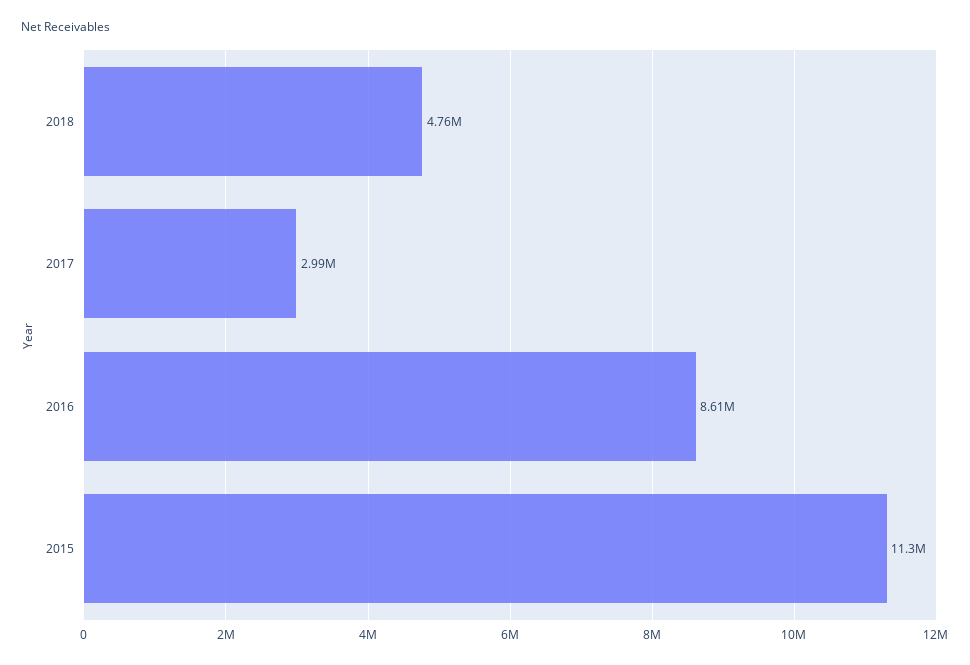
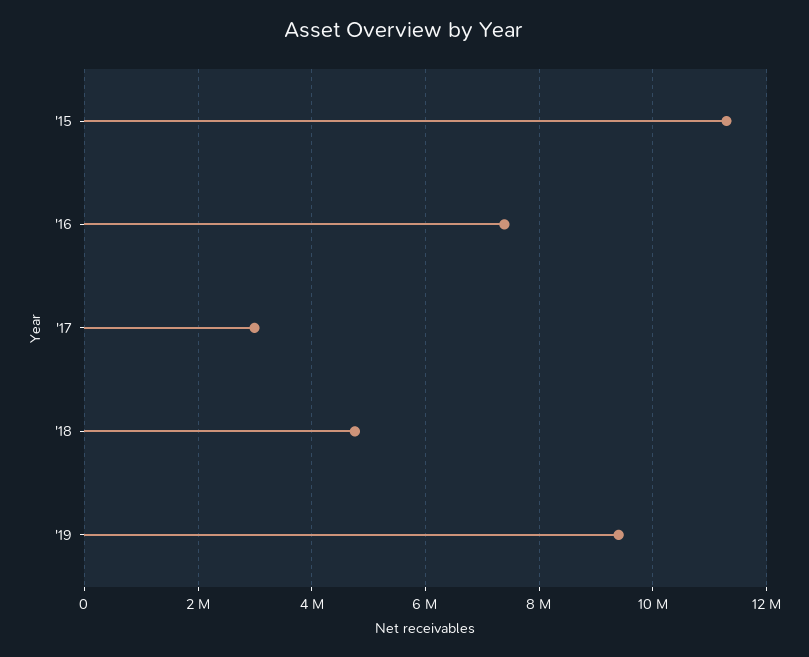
2016: 8610000 -> 7400000
'19: none -> 9400000

